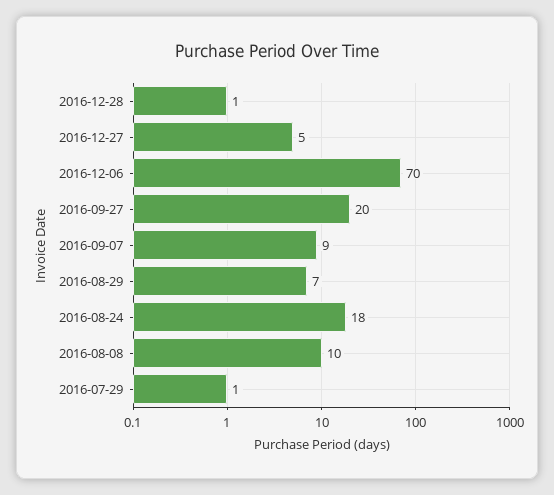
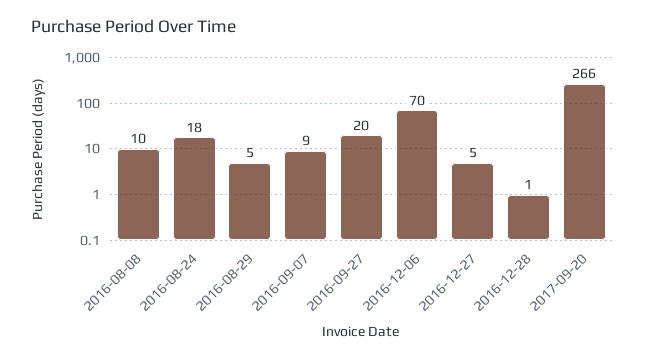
2016-08-29: 7 -> 5
2016-07-29: 1 -> none
2017-09-20: none -> 266

